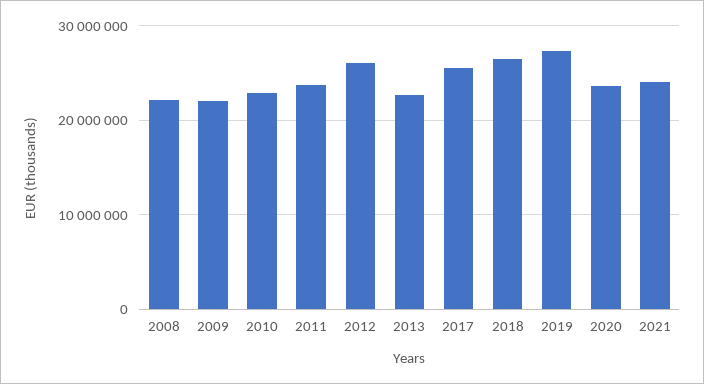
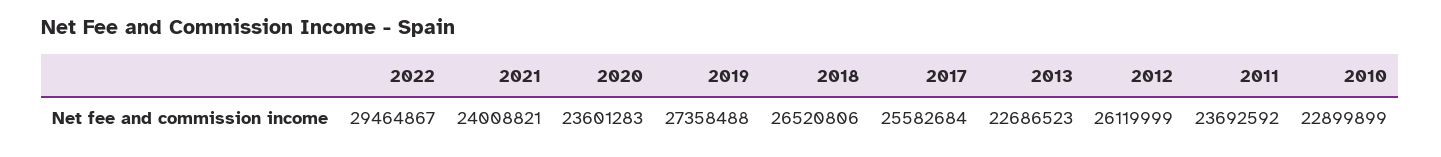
2008: 22000000 -> none
2009: 22000000 -> none
2022: none -> 29464867

